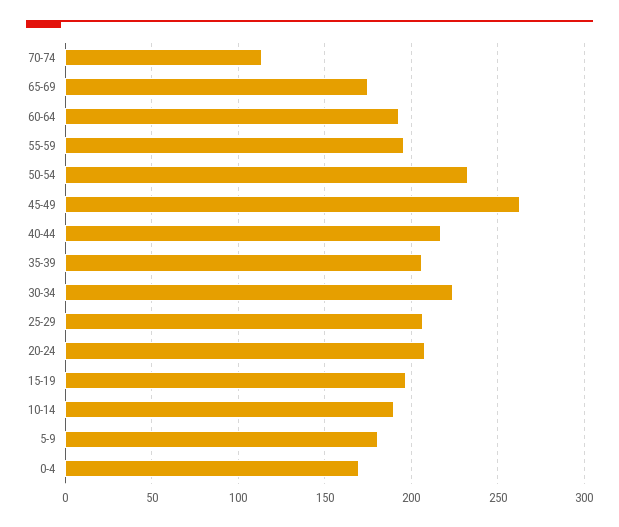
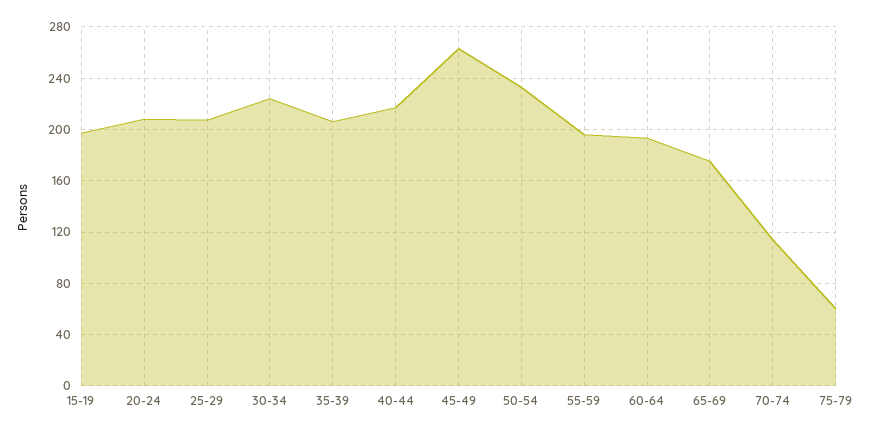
10-14: 190 -> none
5-9: 180 -> none
0-4: 170 -> none
75-79: none -> 60

